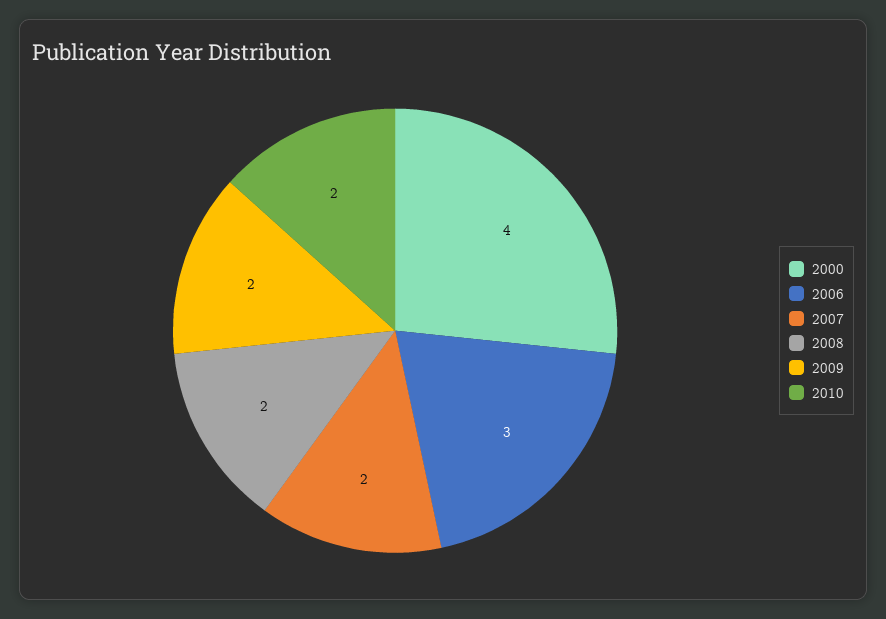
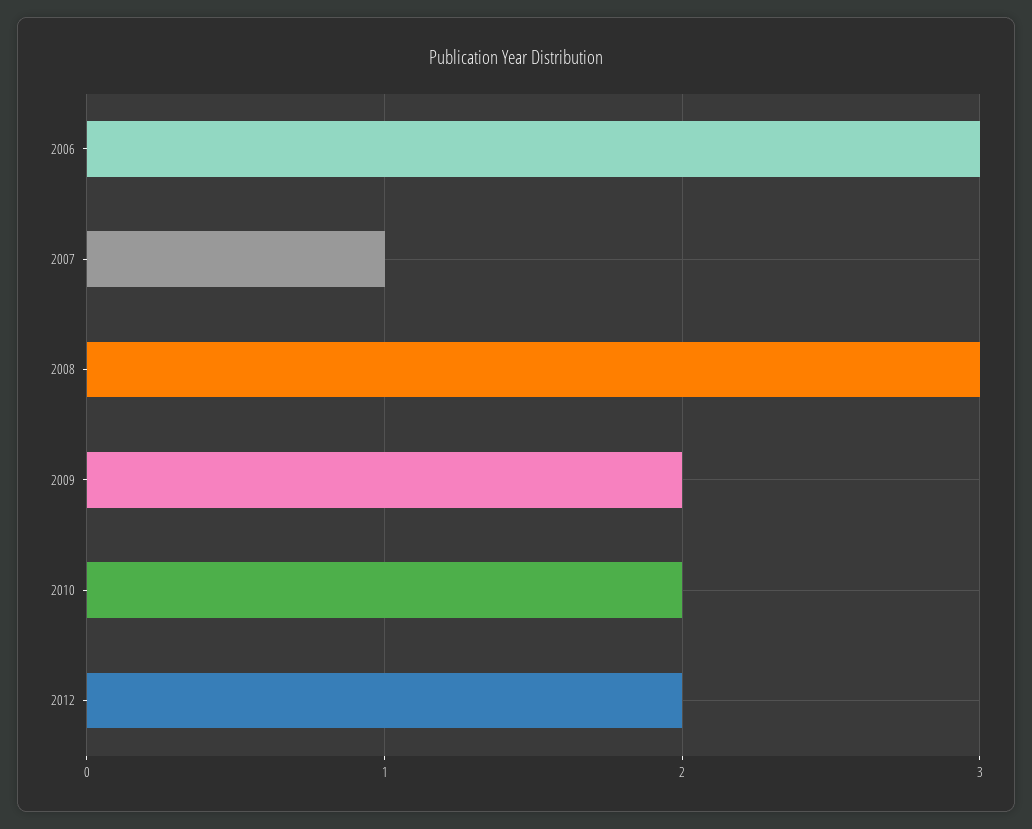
2000: 4 -> none
2007: 2 -> 1
2008: 2 -> 3
2012: none -> 2

